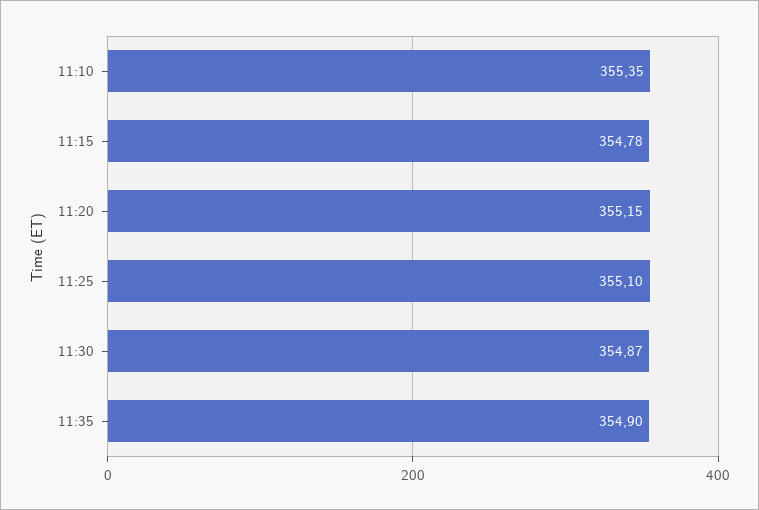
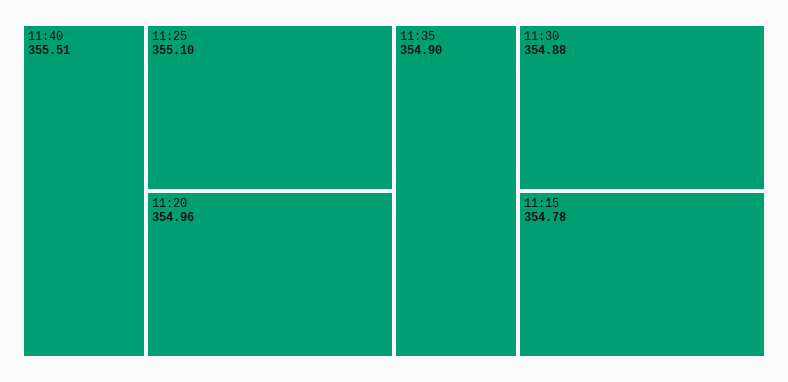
11:10: 355.35 -> none
11:20: 355.15 -> 354.96
11:30: 354.87 -> 354.88
11:40: none -> 355.51

